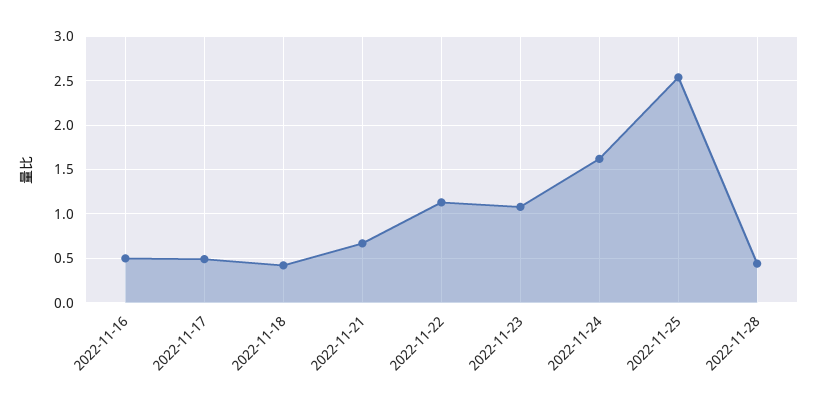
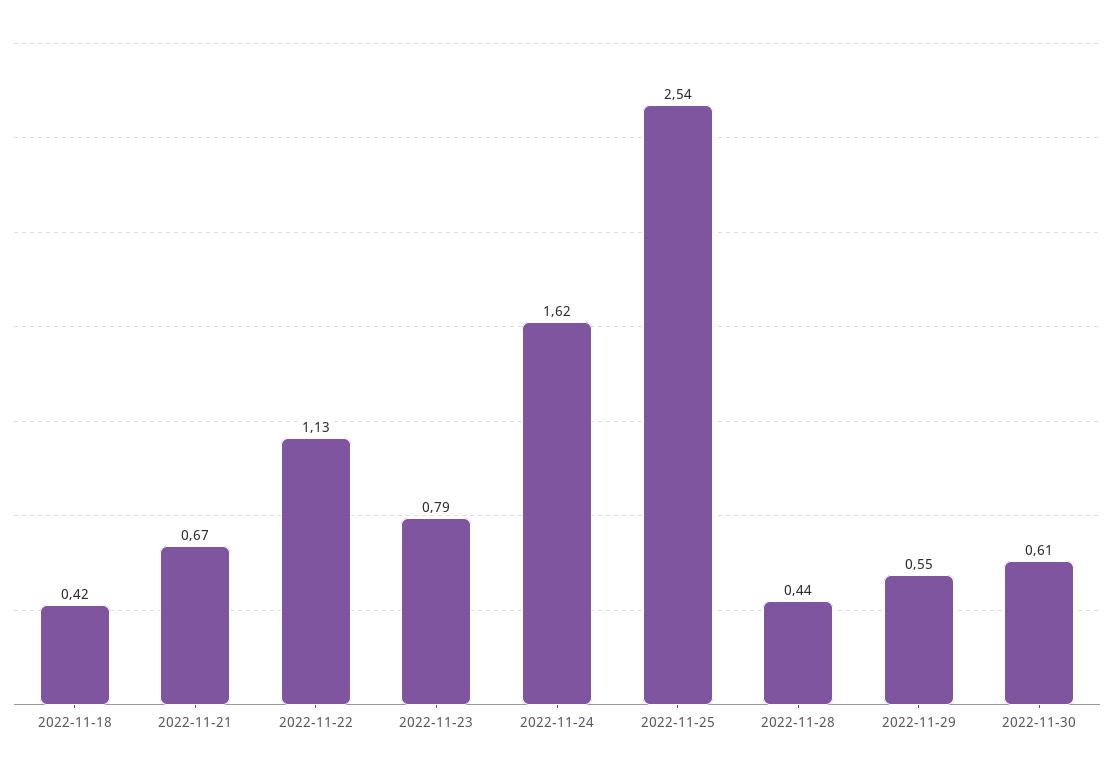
2022-11-16: 0.5 -> none
2022-11-17: 0.5 -> none
2022-11-23: 1.1 -> 0.79
2022-11-29: none -> 0.55
2022-11-30: none -> 0.61

